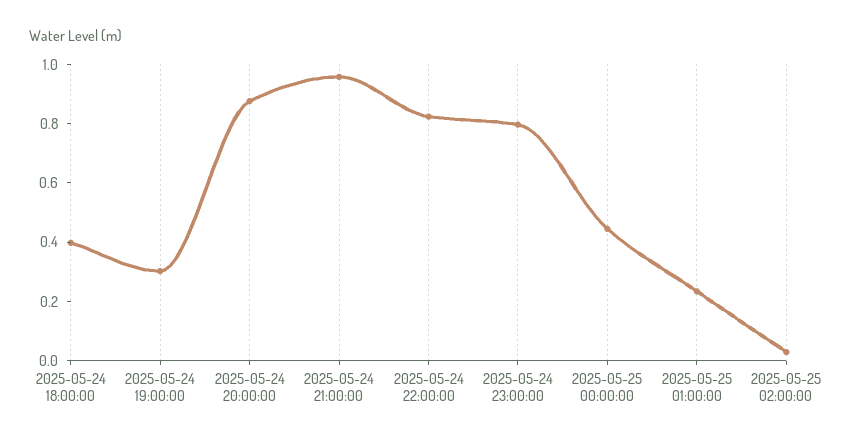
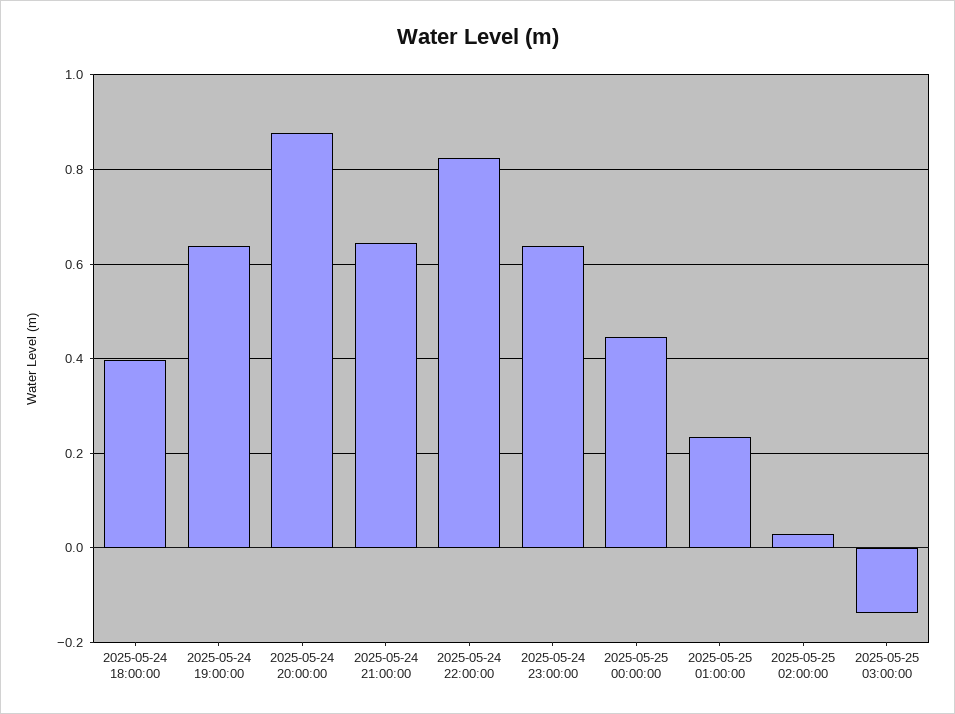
2025-05-24 19:00:00: 0.3 -> 0.64
2025-05-24 21:00:00: 0.95 -> 0.64
2025-05-24 23:00:00: 0.8 -> 0.64
2025-05-25 03:00:00: none -> -0.14

